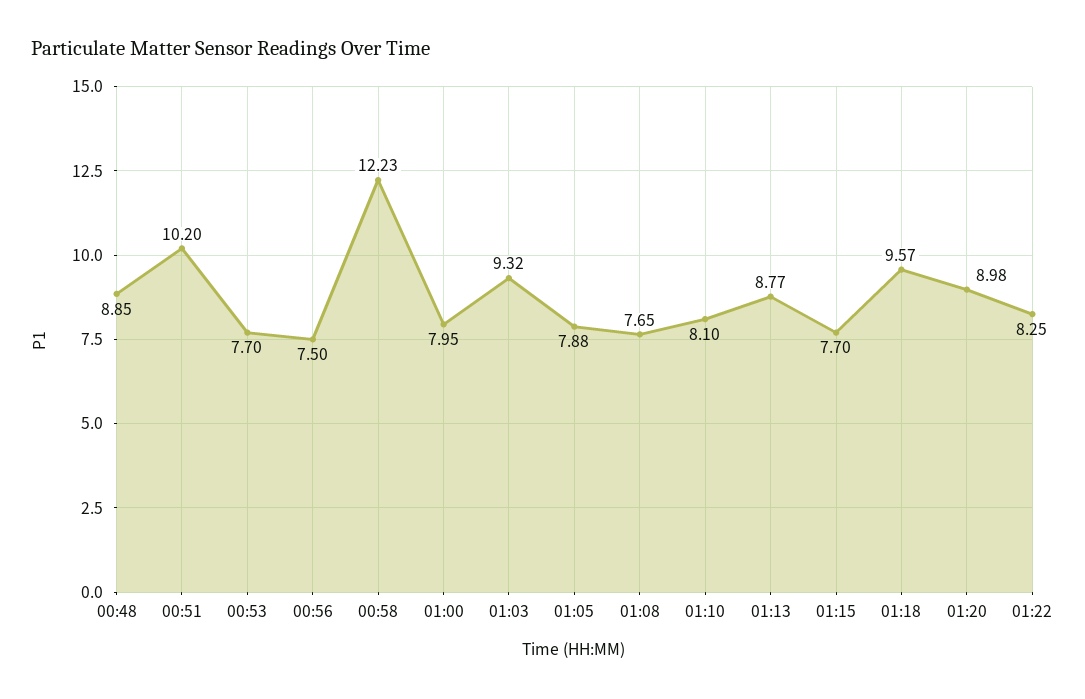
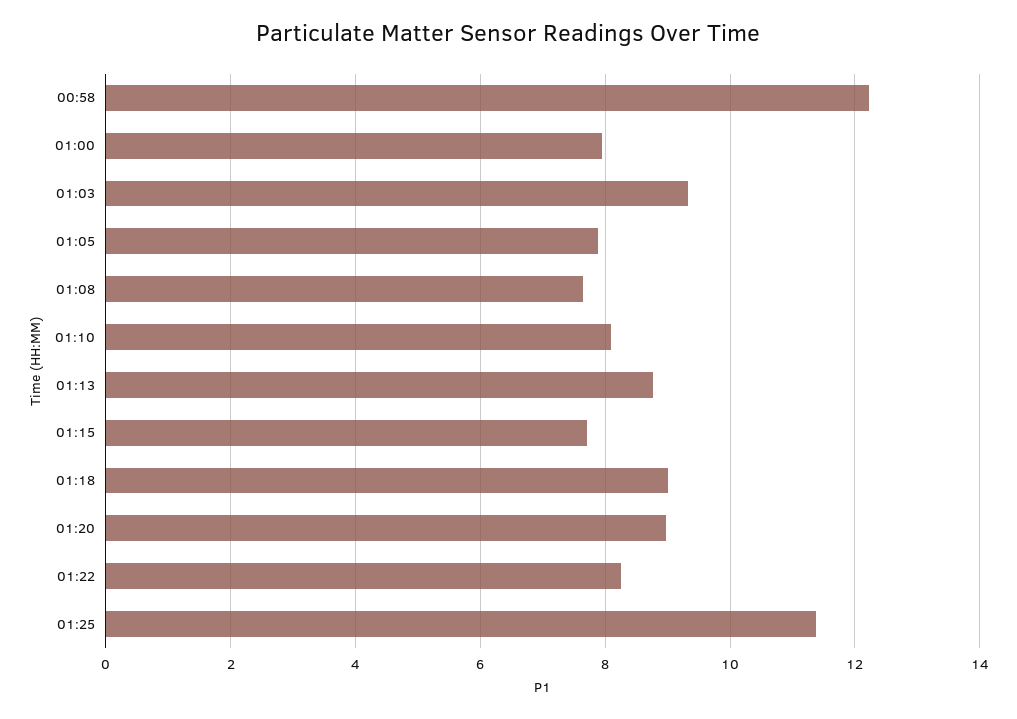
00:48: 8.85 -> none
00:51: 10.2 -> none
00:53: 7.7 -> none
00:56: 7.5 -> none
01:18: 9.57 -> 9
01:25: none -> 11.4

